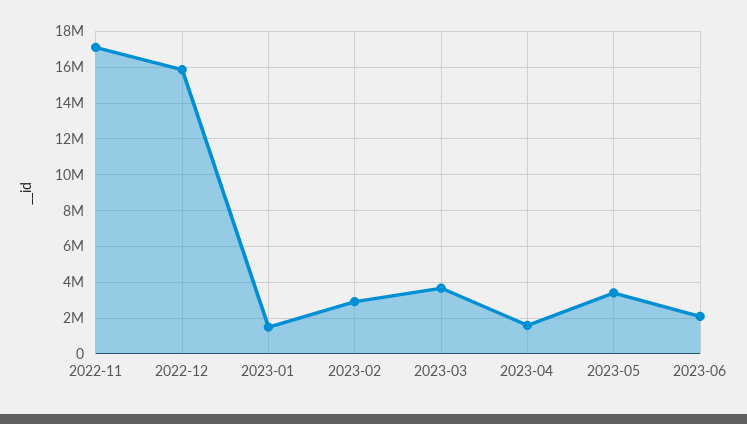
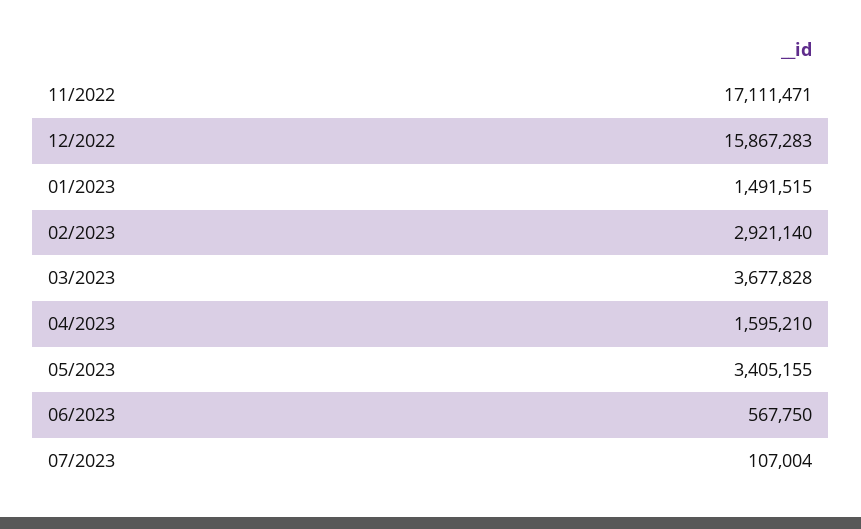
2023-06: 2000000 -> 567750
07/2023: none -> 107004

